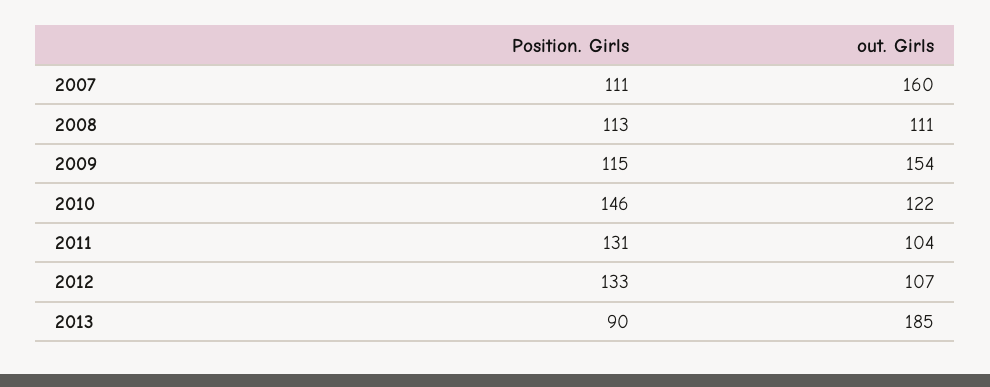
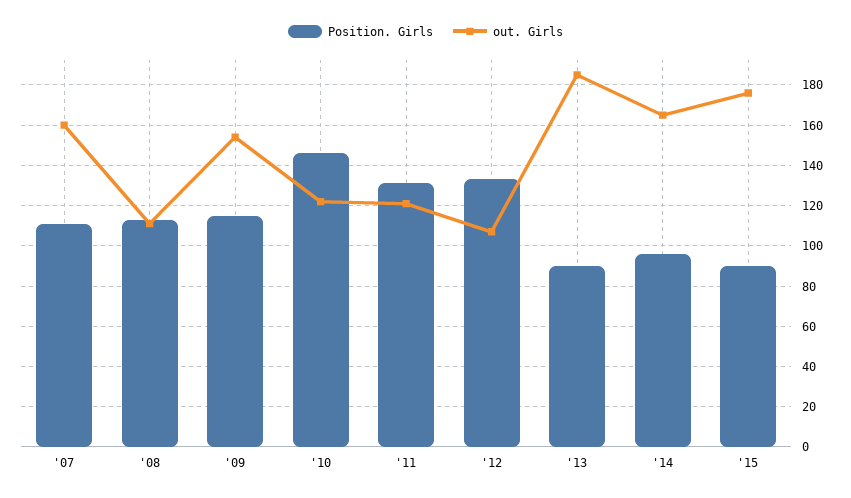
out. Girls, 2011: 104 -> 120
Position. Girls, '14: none -> 95
out. Girls, '14: none -> 165
Position. Girls, '15: none -> 90
out. Girls, '15: none -> 175

